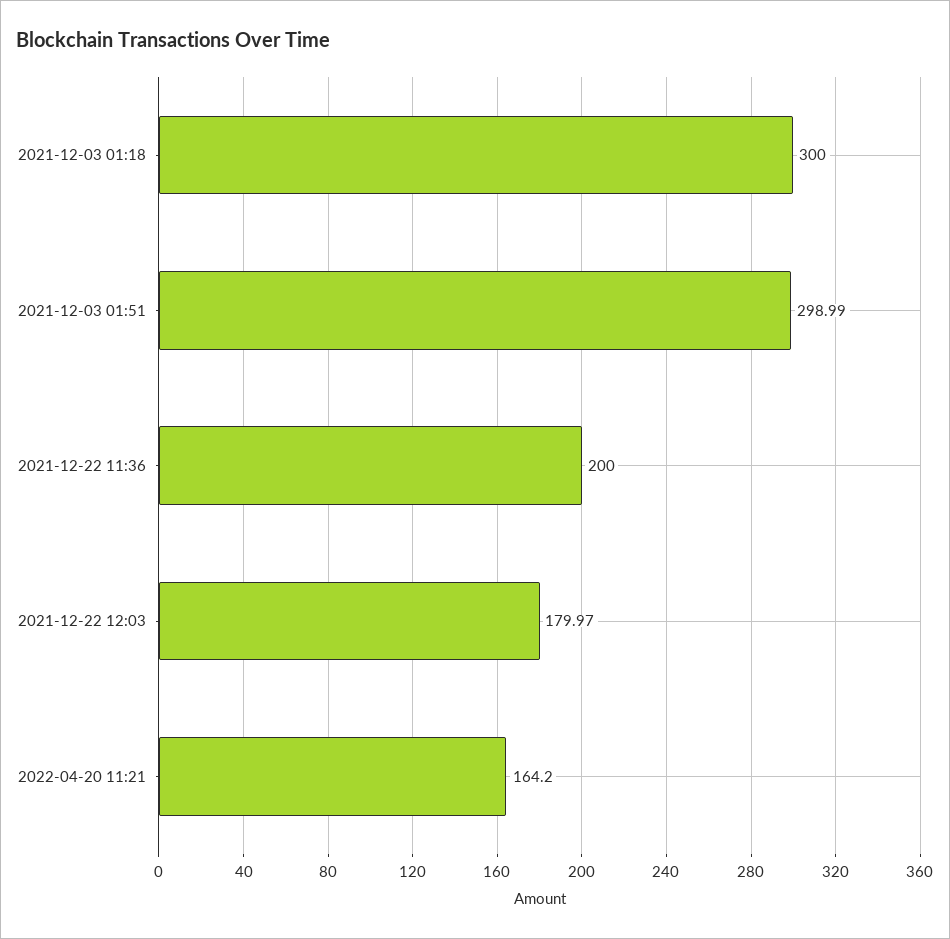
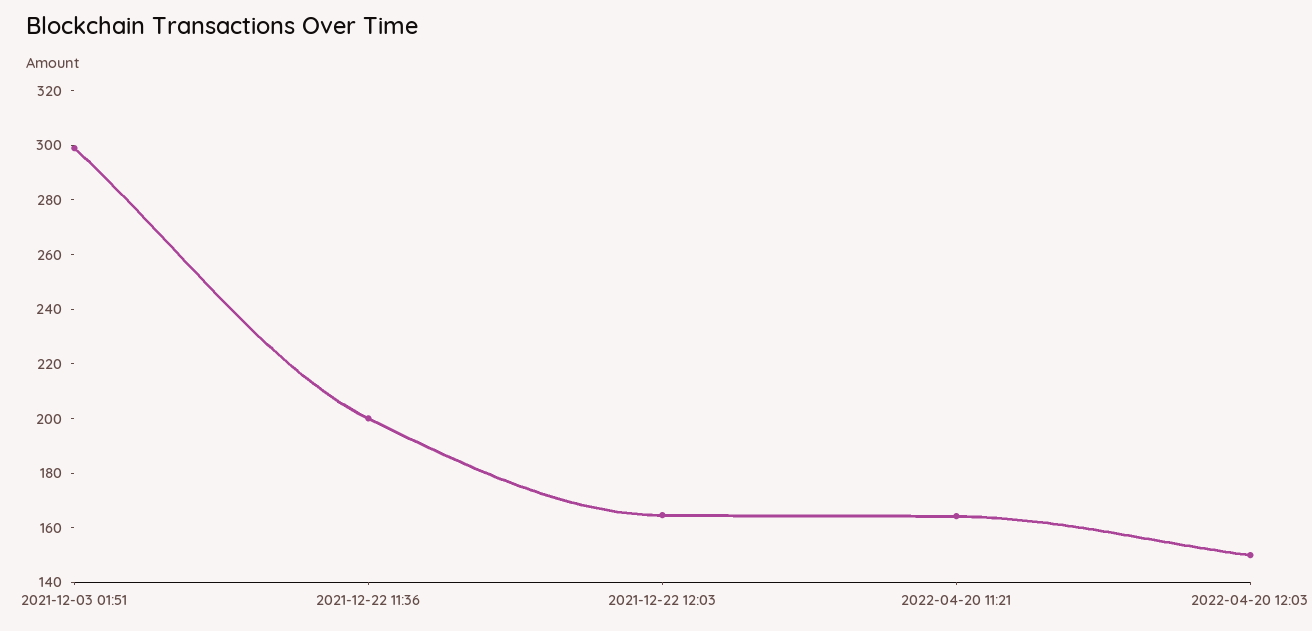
2021-12-03 01:18: 300 -> none
2021-12-22 12:03: 179.97 -> 165
2022-04-20 12:03: none -> 150

